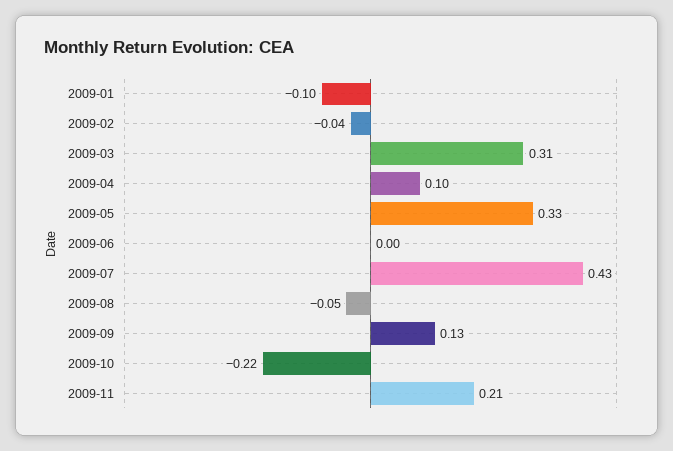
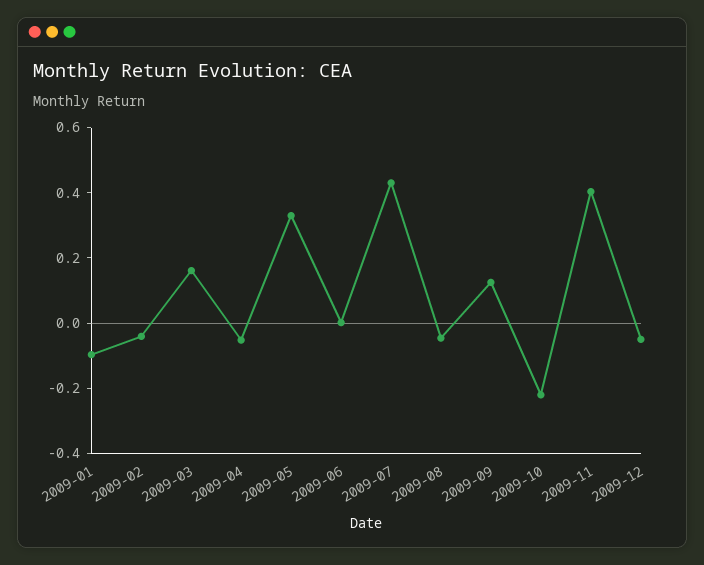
2009-03: 0.31 -> 0.15
2009-04: 0.1 -> -0.05
2009-11: 0.21 -> 0.4
2009-12: none -> -0.05

